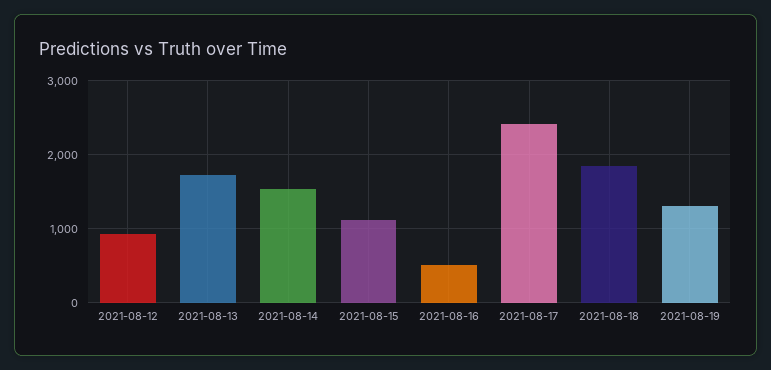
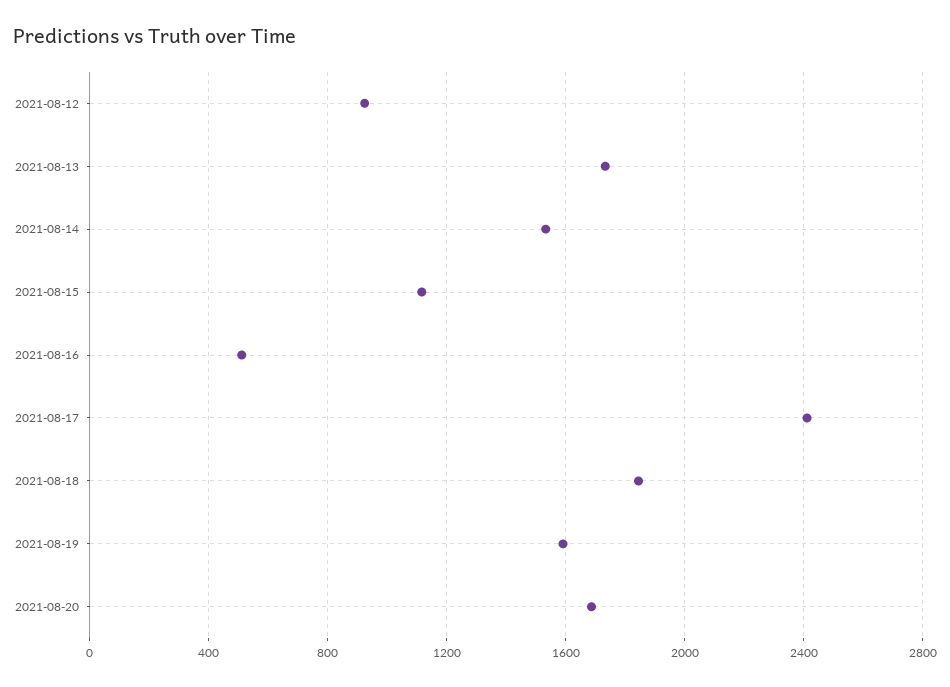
2021-08-19: 1300 -> 1600
2021-08-20: none -> 1700

